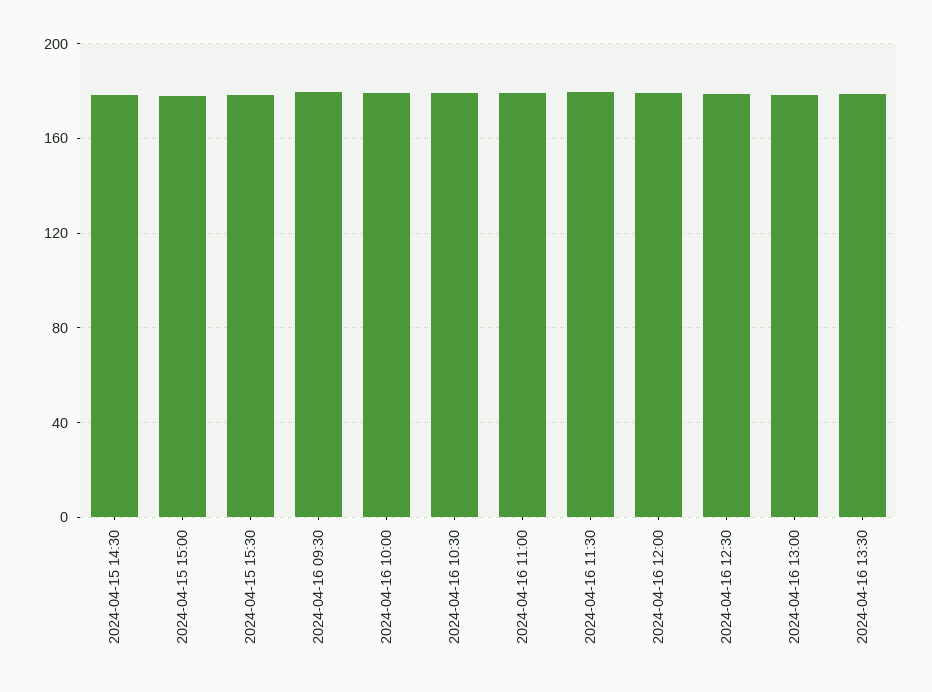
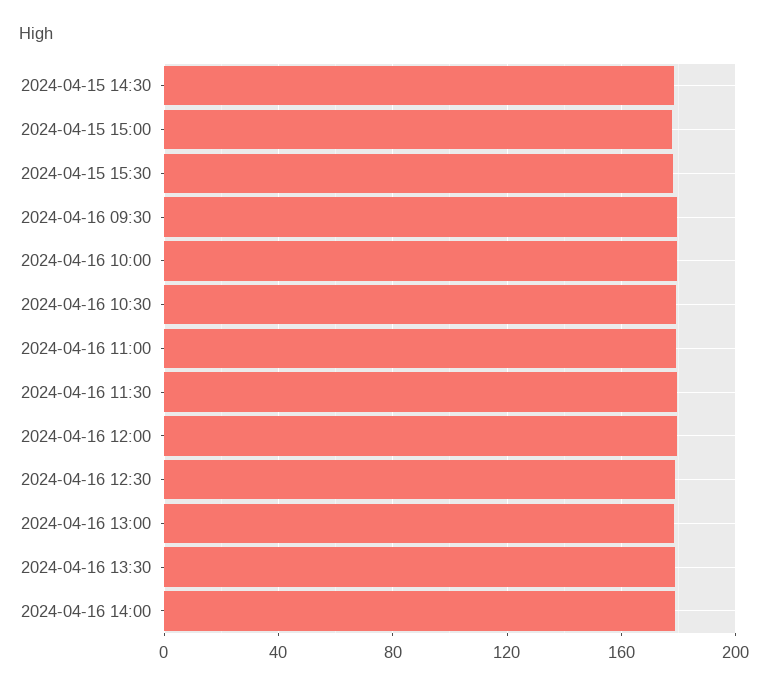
2024-04-16 14:00: none -> 180

